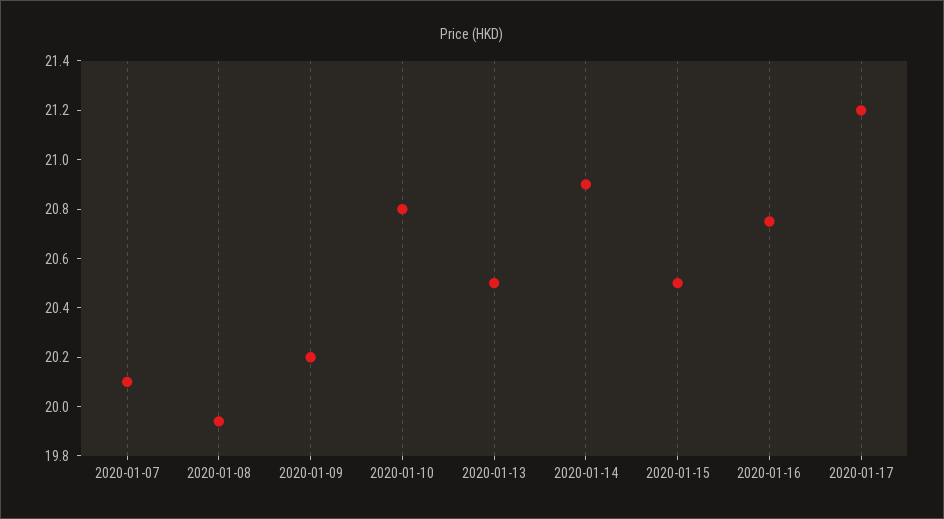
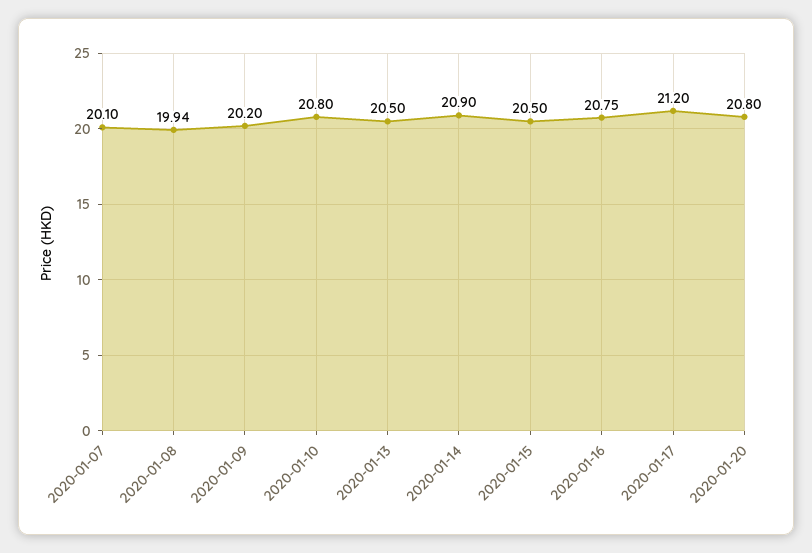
2020-01-20: none -> 20.8

